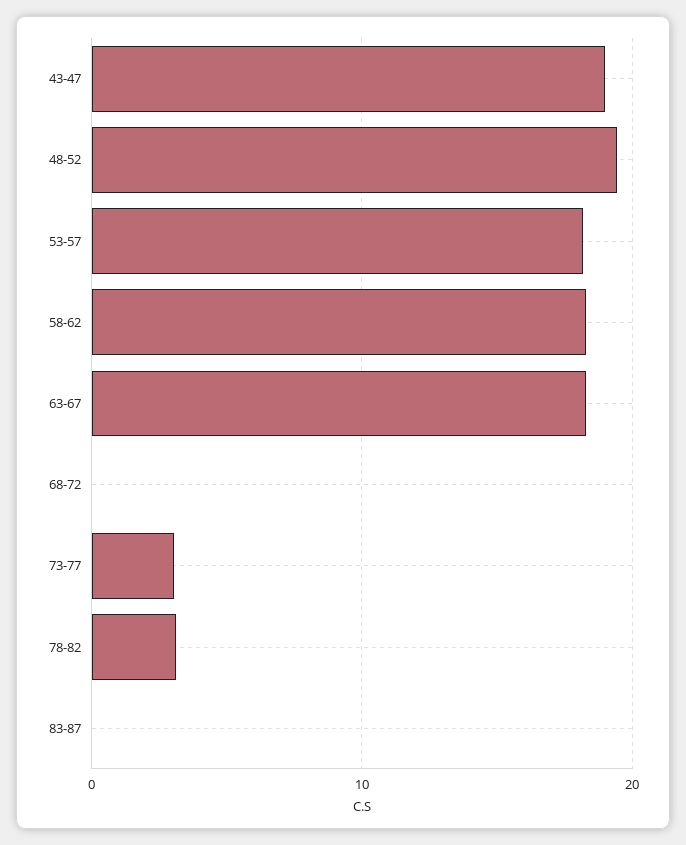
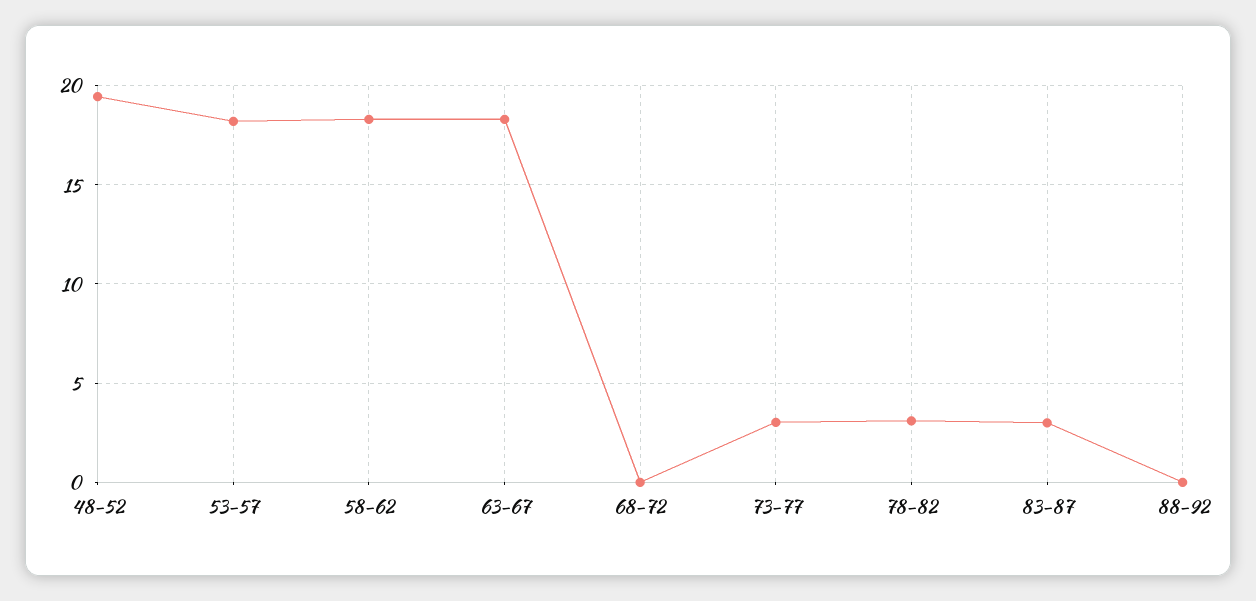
43-47: 19 -> none
83-87: 0 -> 3
88-92: none -> 0

